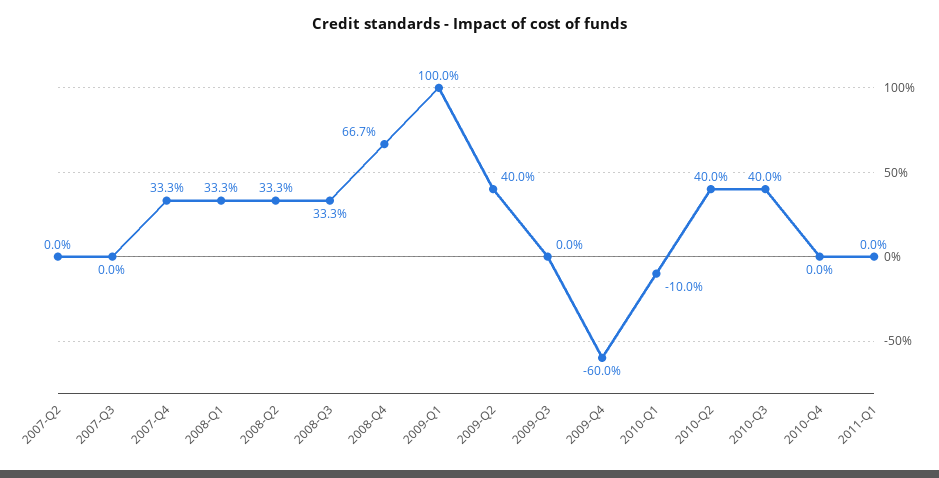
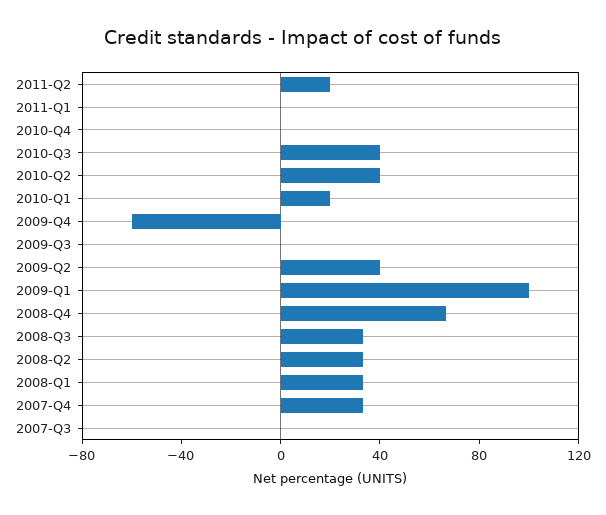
2007-Q2: 0 -> none
2010-Q1: -10 -> 20
2011-Q2: none -> 20

